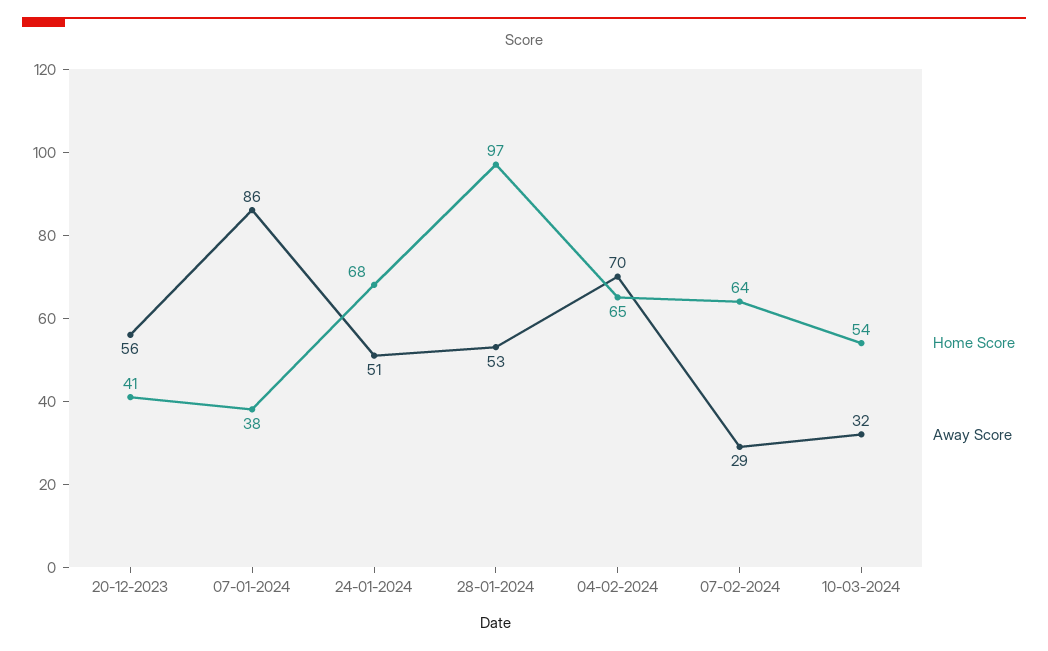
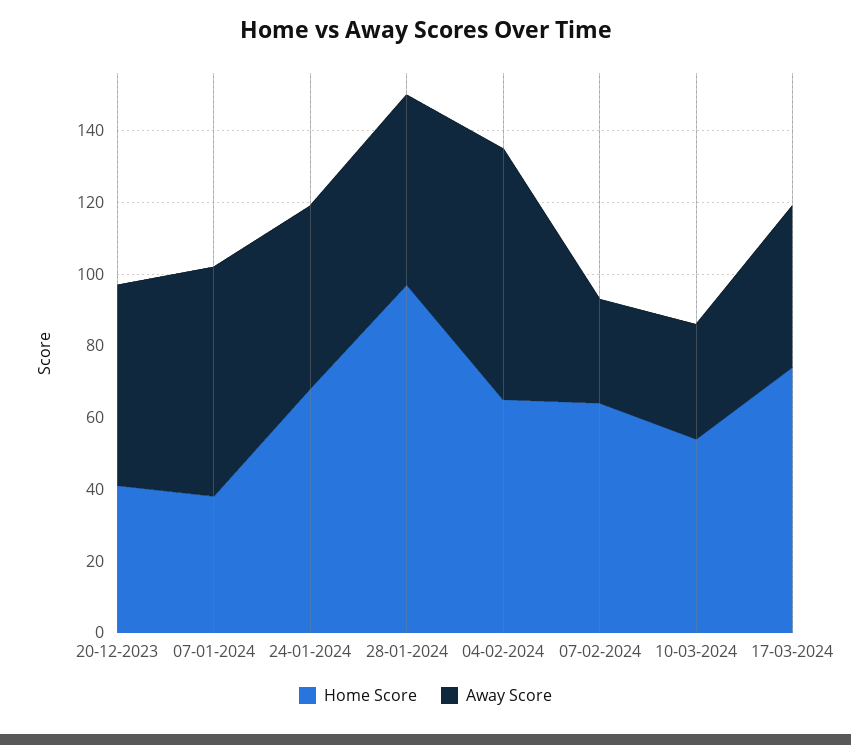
Away Score, 07-01-2024: 86 -> 65
Home Score, 17-03-2024: none -> 75
Away Score, 17-03-2024: none -> 45

